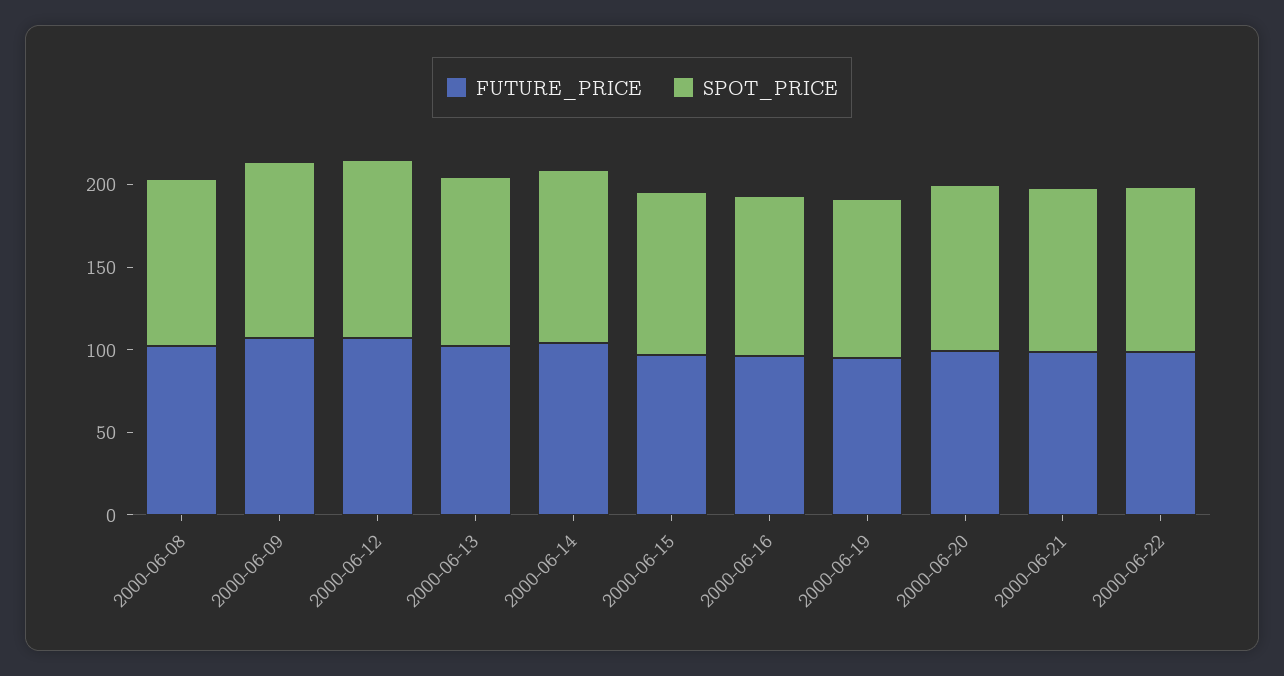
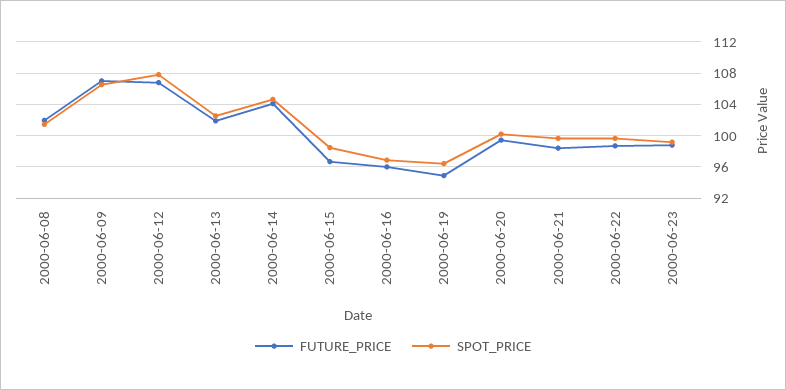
FUTURE_PRICE, 2000-06-23: none -> 99
SPOT_PRICE, 2000-06-23: none -> 99

